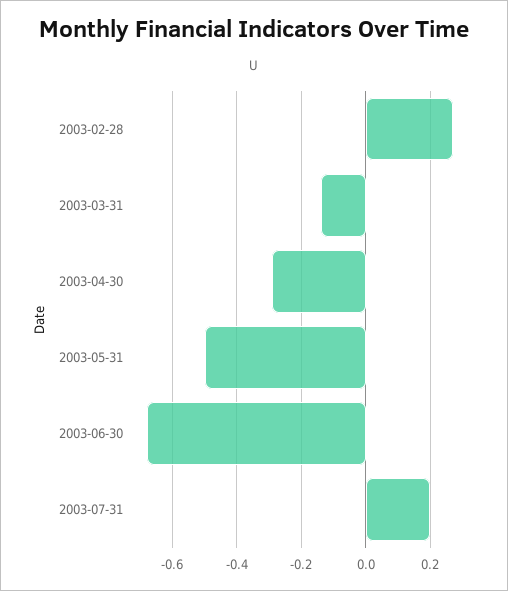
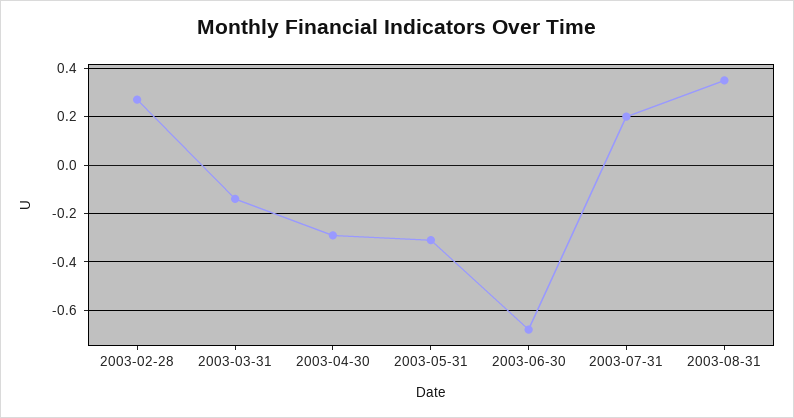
2003-05-31: -0.5 -> -0.3
2003-08-31: none -> 0.35

